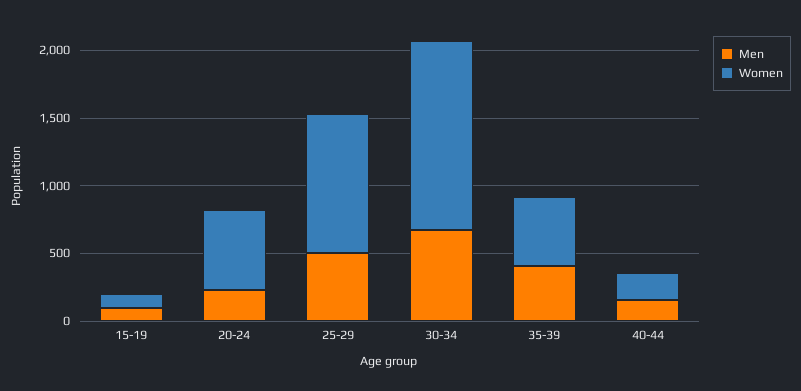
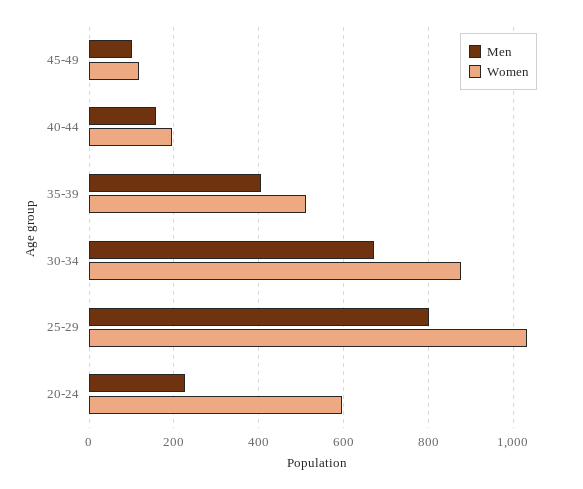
Men, 15-19: 100 -> none
Women, 15-19: 100 -> none
Men, 25-29: 500 -> 800
Women, 30-34: 1400 -> 880
Men, 45-49: none -> 100
Women, 45-49: none -> 120

